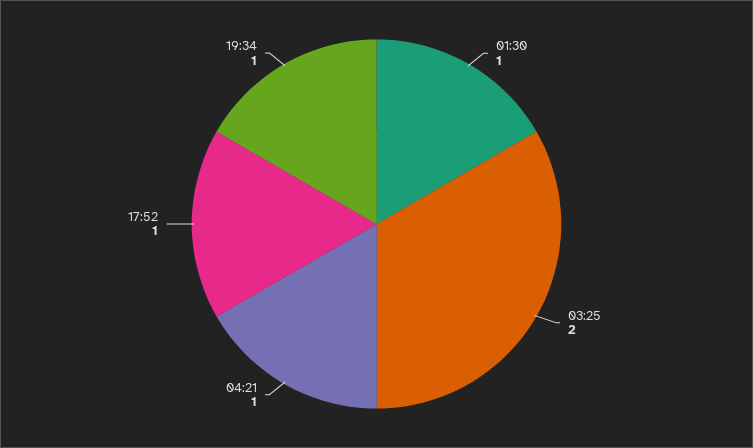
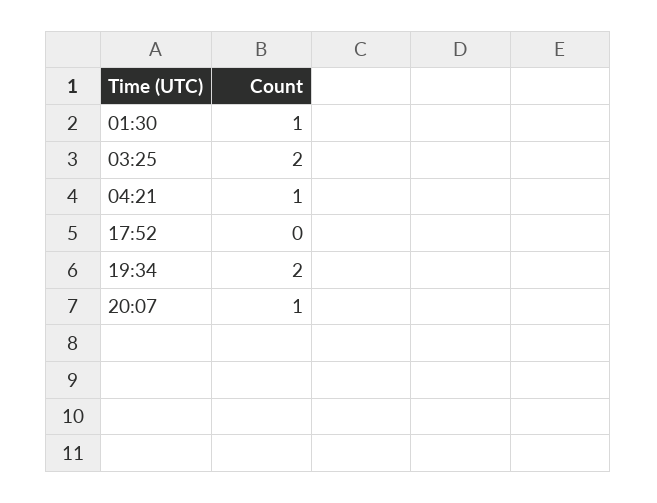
17:52: 1 -> 0
19:34: 1 -> 2
20:07: none -> 1

